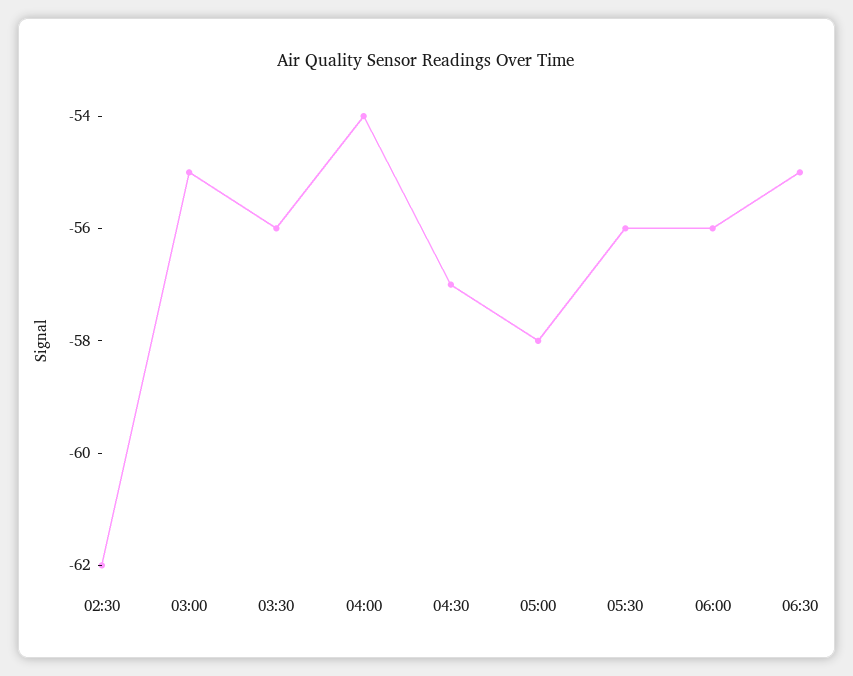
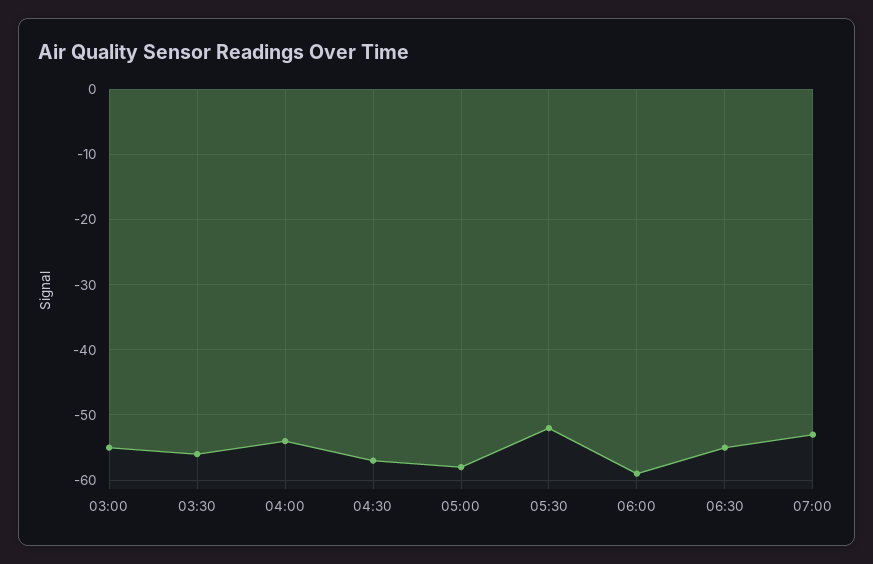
02:30: -62 -> none
05:30: -56 -> -52
06:00: -56 -> -59
07:00: none -> -53

